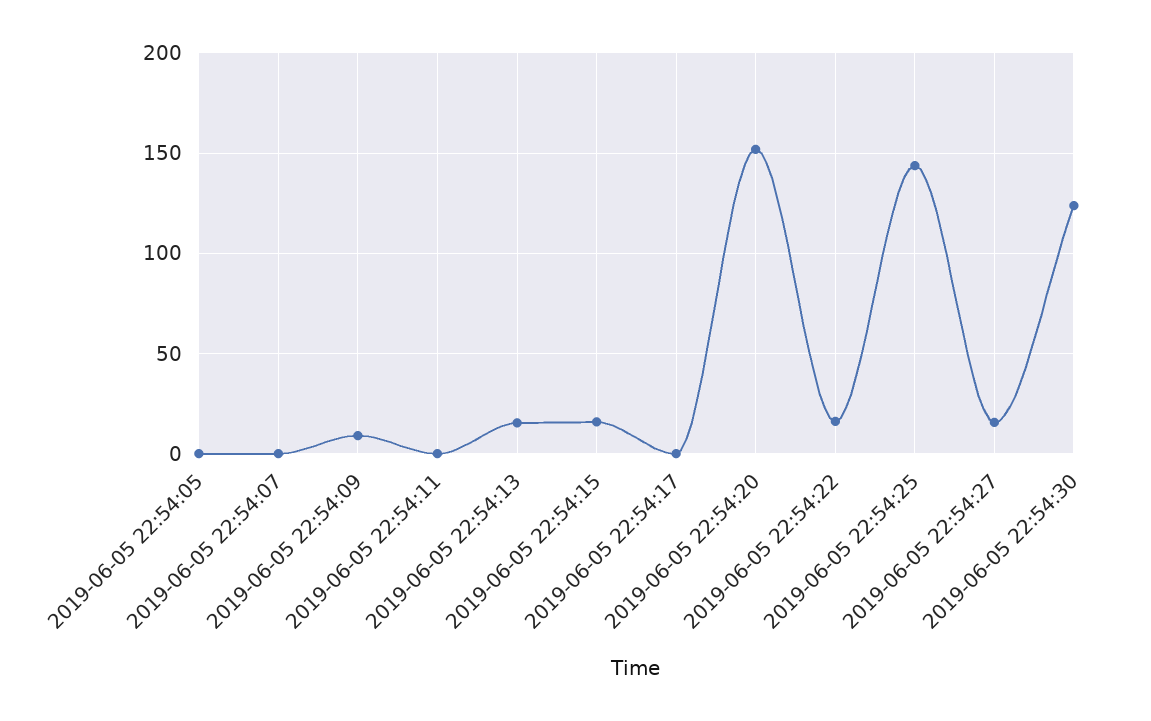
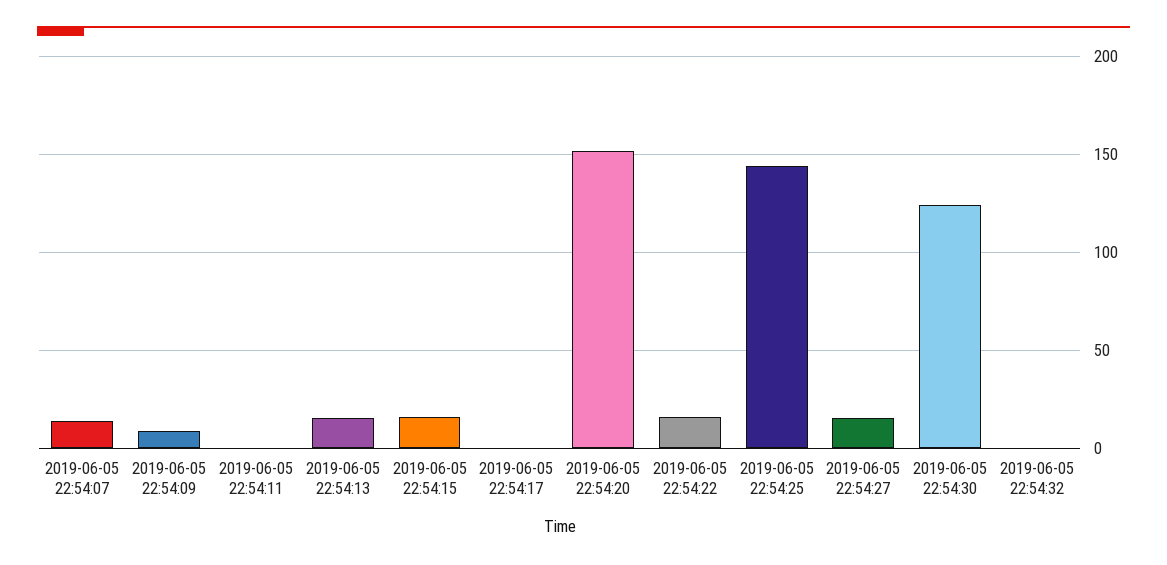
2019-06-05 22:54:05: 0 -> none
2019-06-05 22:54:07: 0 -> 15
2019-06-05 22:54:32: none -> 0

